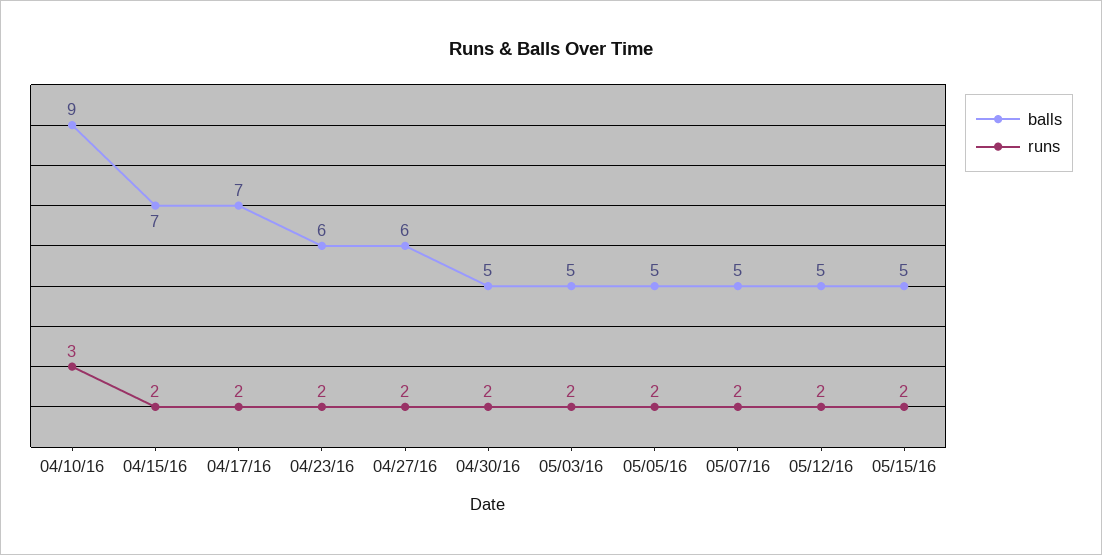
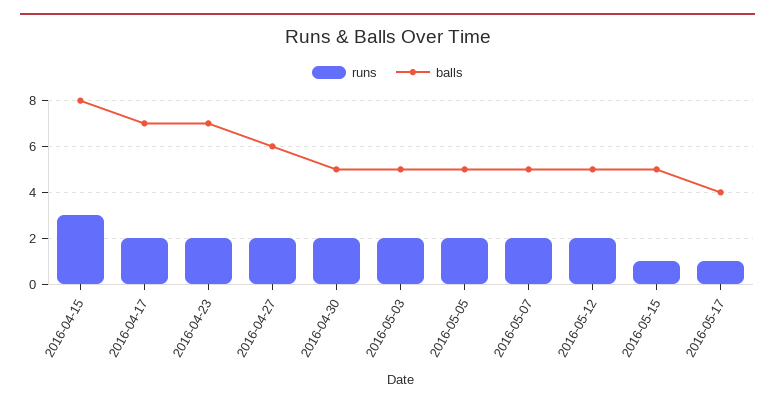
balls, 04/10/16: 9 -> none
runs, 04/10/16: 3 -> none
balls, 04/15/16: 7 -> 8
runs, 04/15/16: 2 -> 3
balls, 04/23/16: 6 -> 7
runs, 05/15/16: 2 -> 1
runs, 2016-05-17: none -> 1
balls, 2016-05-17: none -> 4

